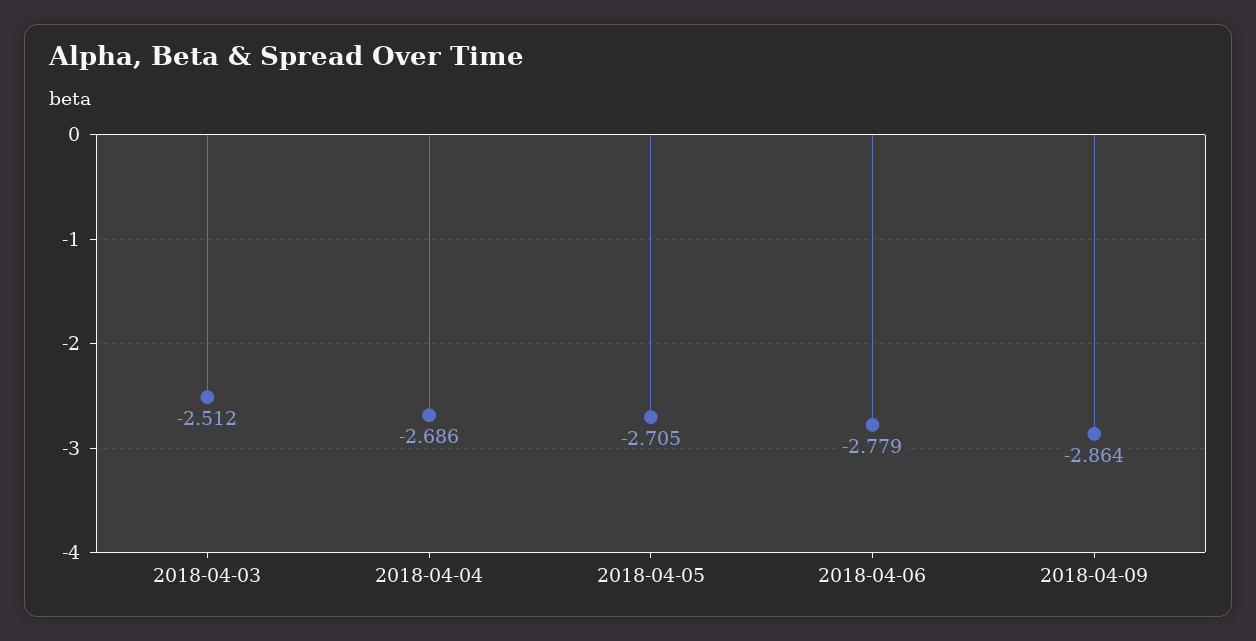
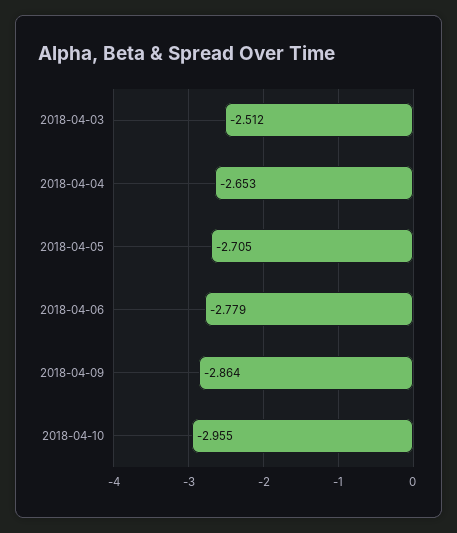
2018-04-04: -2.686 -> -2.653
2018-04-10: none -> -2.955

